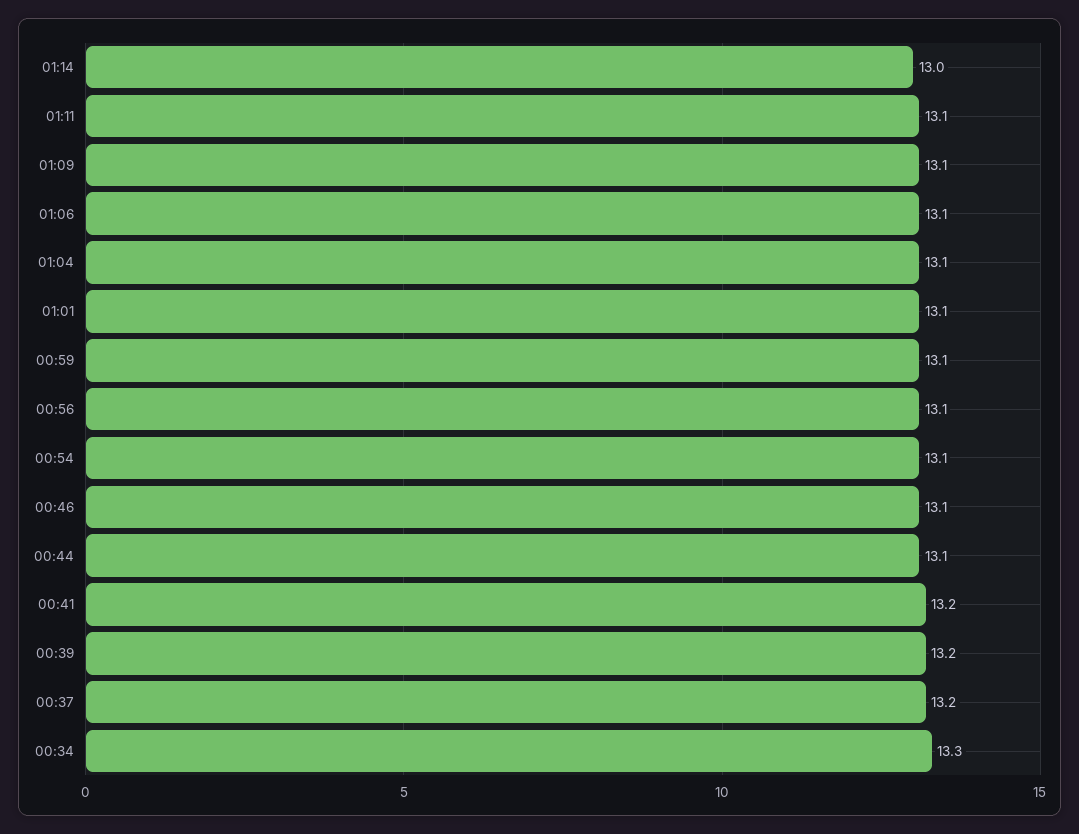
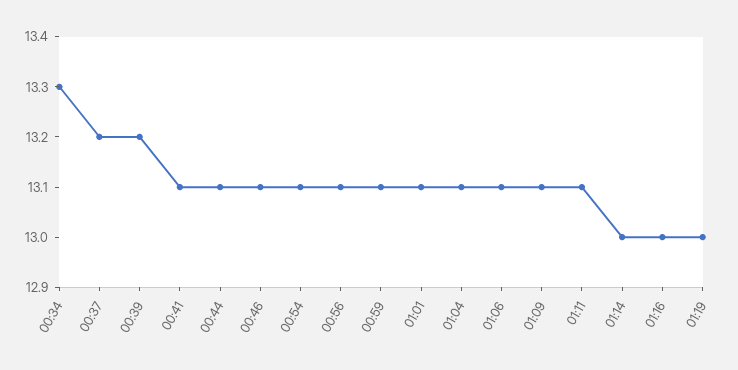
00:41: 13.2 -> 13.1
01:16: none -> 13
01:19: none -> 13

